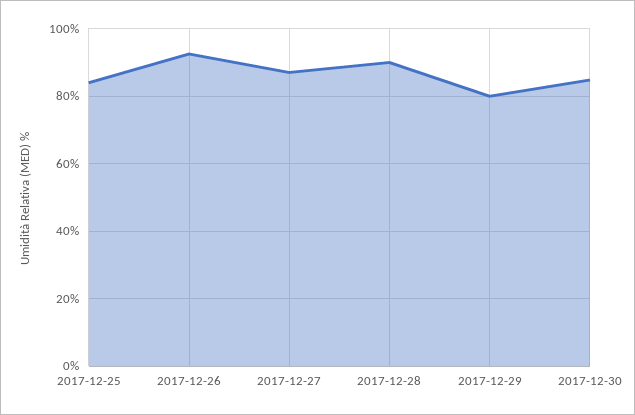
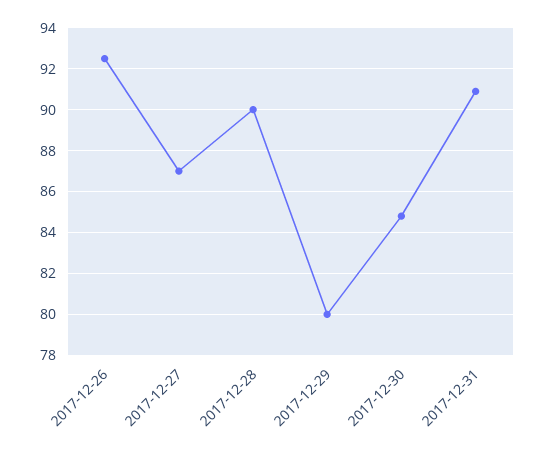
2017-12-25: 84 -> none
2017-12-31: none -> 91

